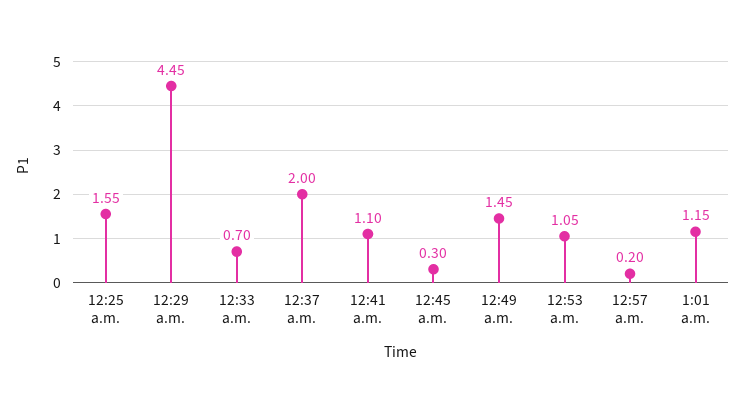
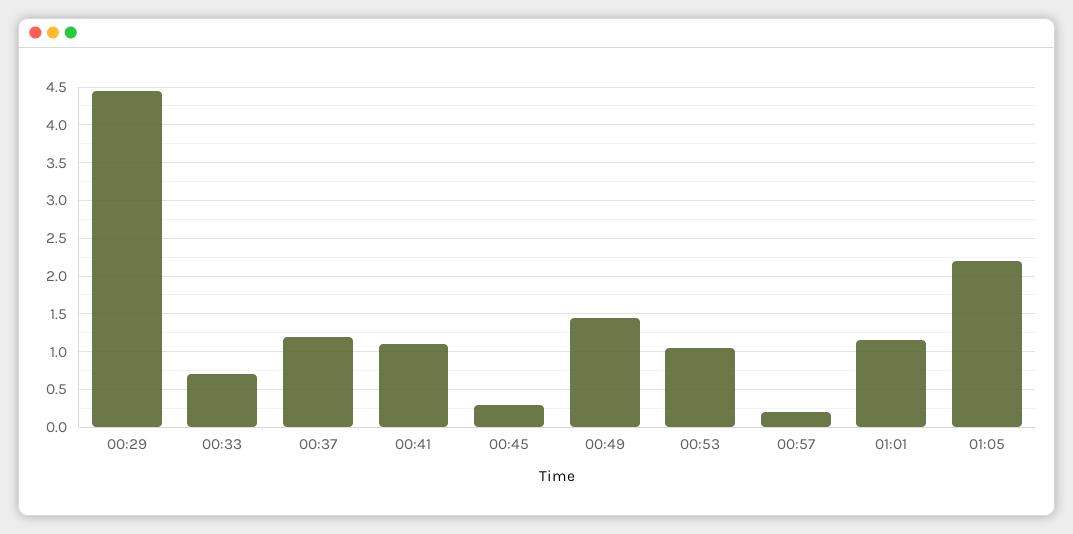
12:25 a.m.: 1.55 -> none
12:37 a.m.: 2 -> 1.2
01:05: none -> 2.2

